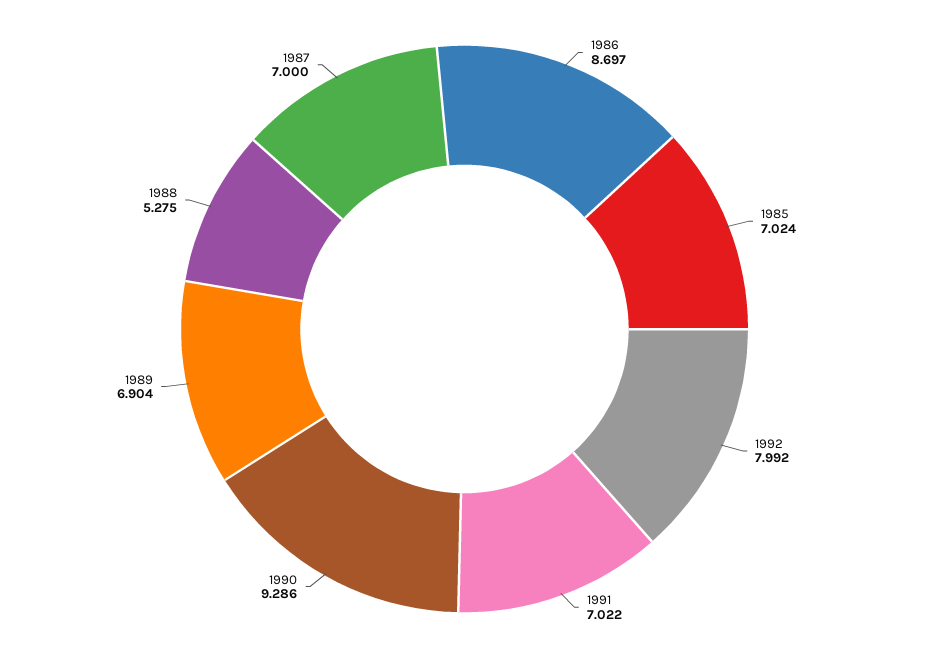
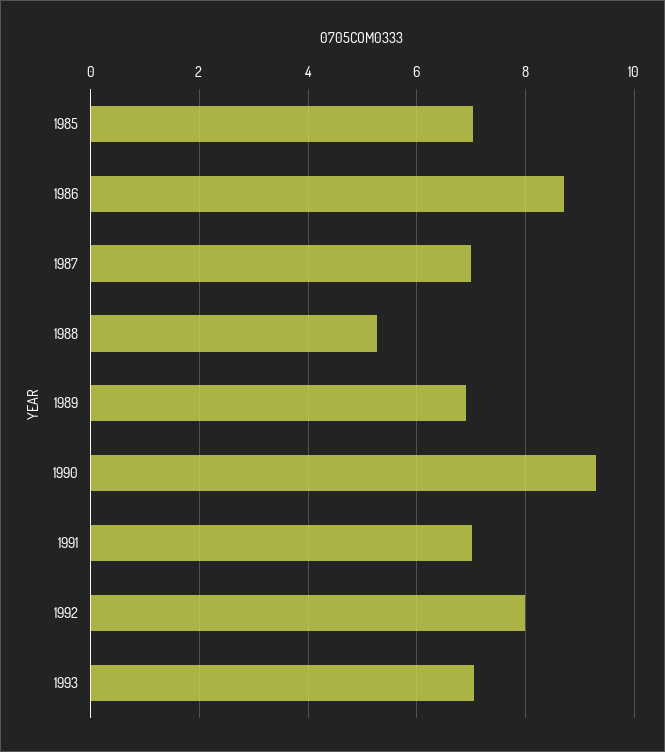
1993: none -> 7

